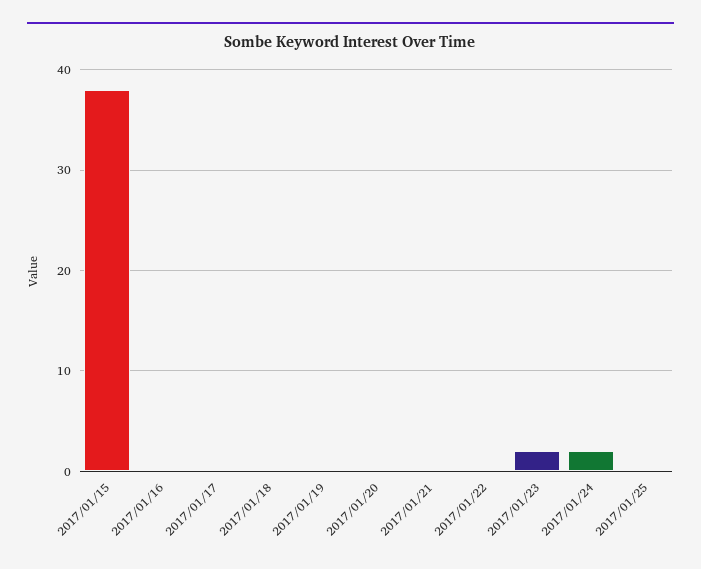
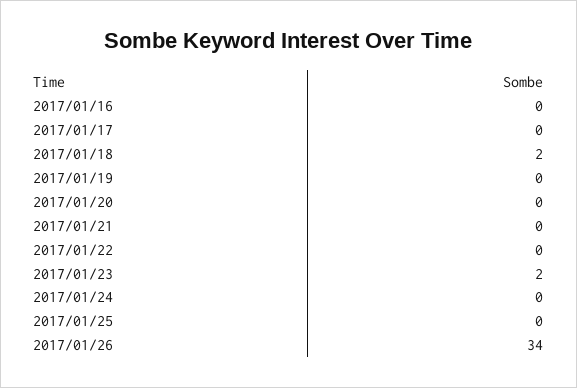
2017/01/15: 38 -> none
2017/01/18: 0 -> 2
2017/01/24: 2 -> 0
2017/01/26: none -> 34

